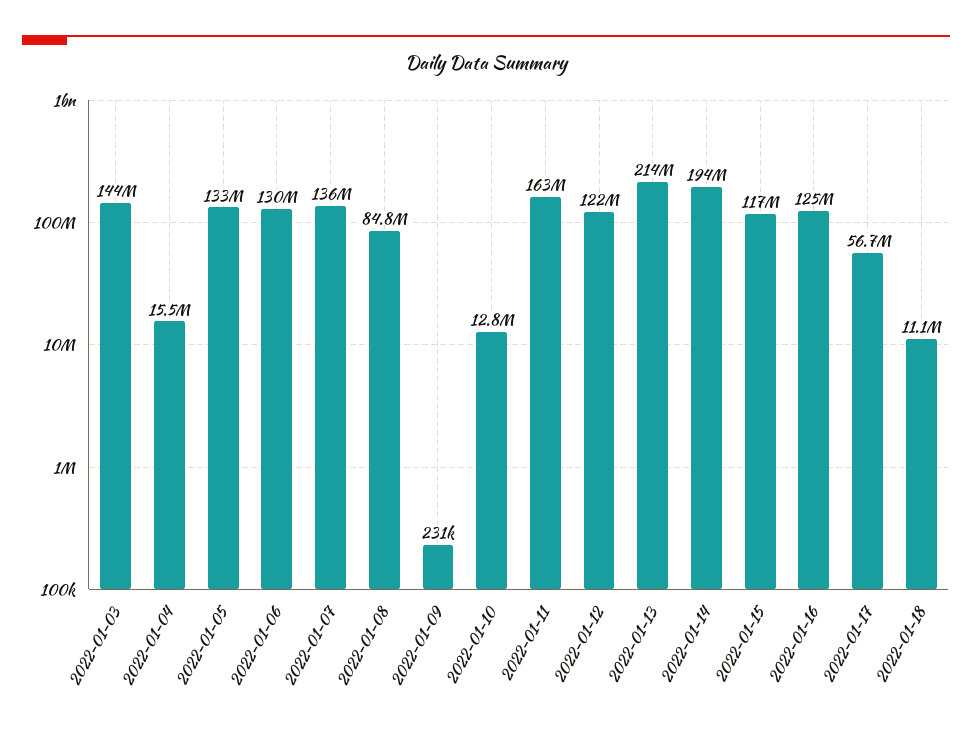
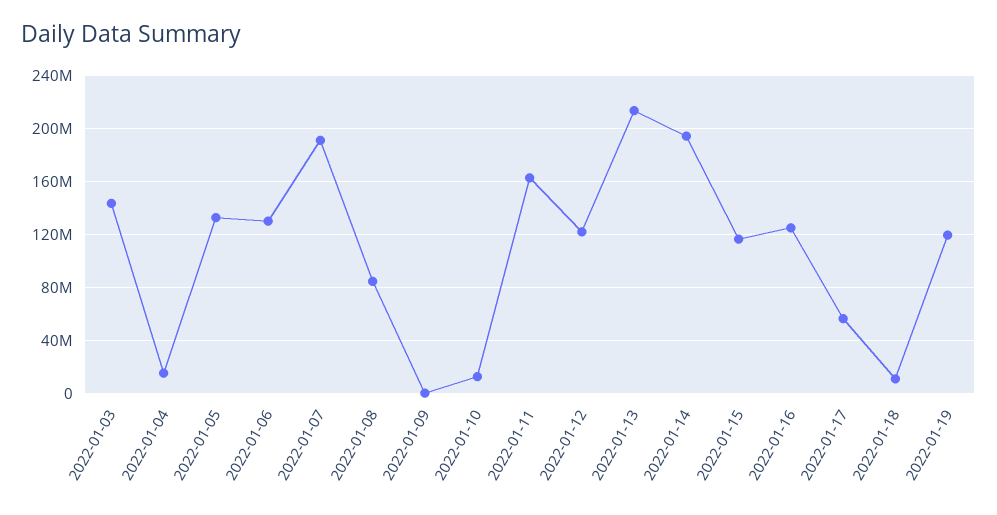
2022-01-07: 136000000 -> 190000000
2022-01-19: none -> 120000000

